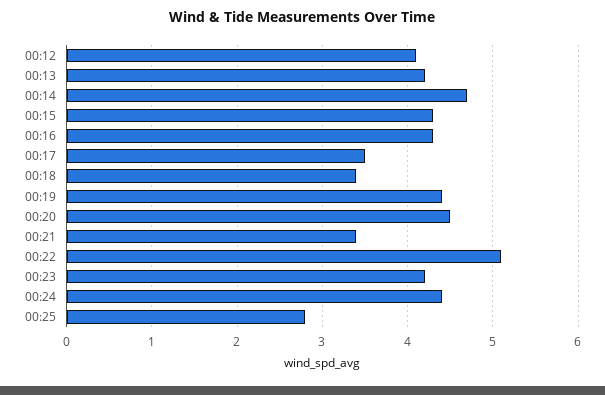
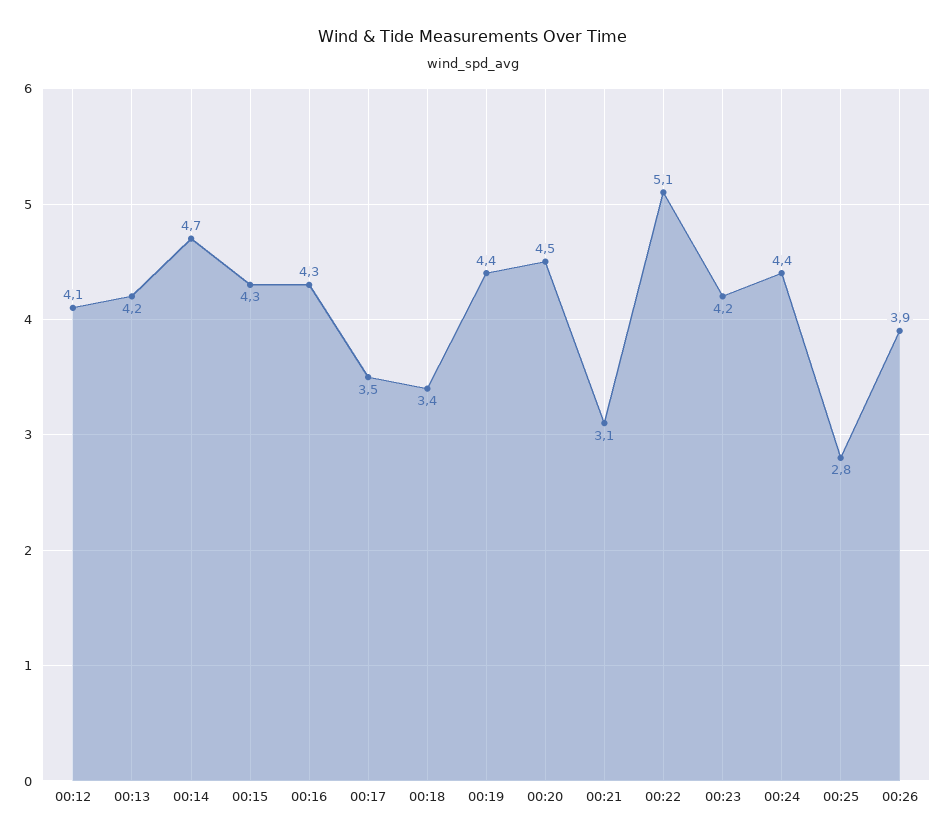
00:21: 3.4 -> 3.1
00:26: none -> 3.9

